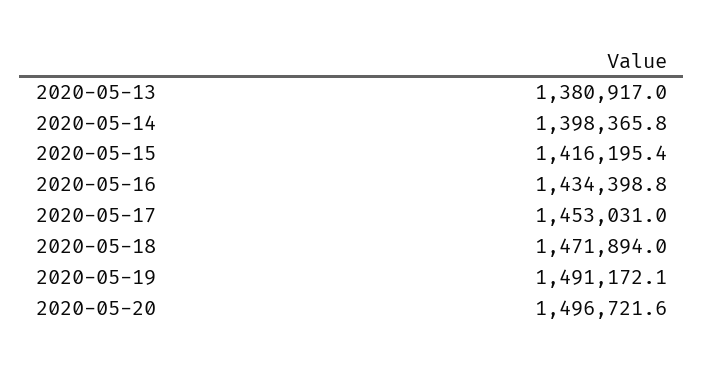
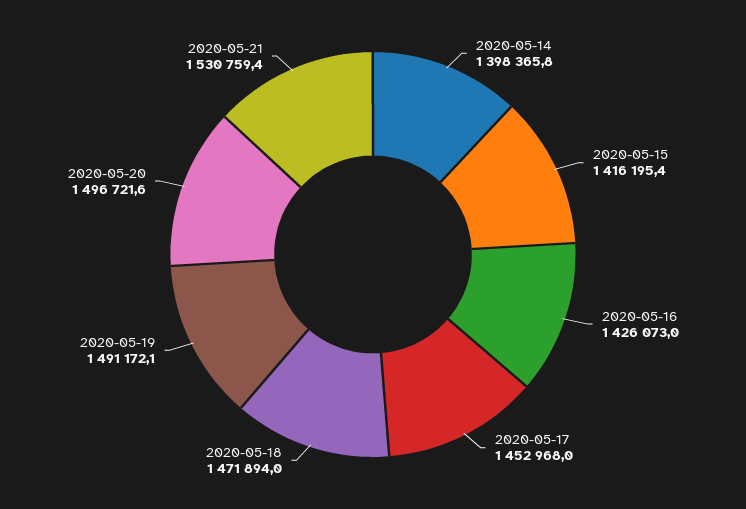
2020-05-13: 1380917 -> none
2020-05-16: 1434398.8 -> 1426073
2020-05-17: 1453031 -> 1452968
2020-05-21: none -> 1530759.4

